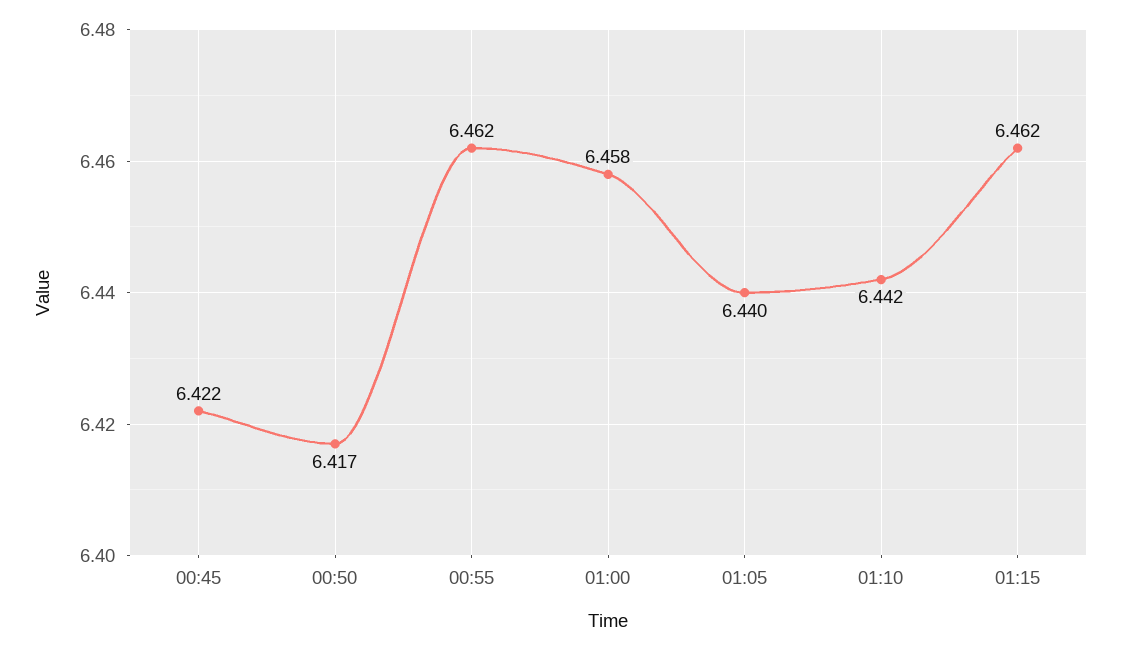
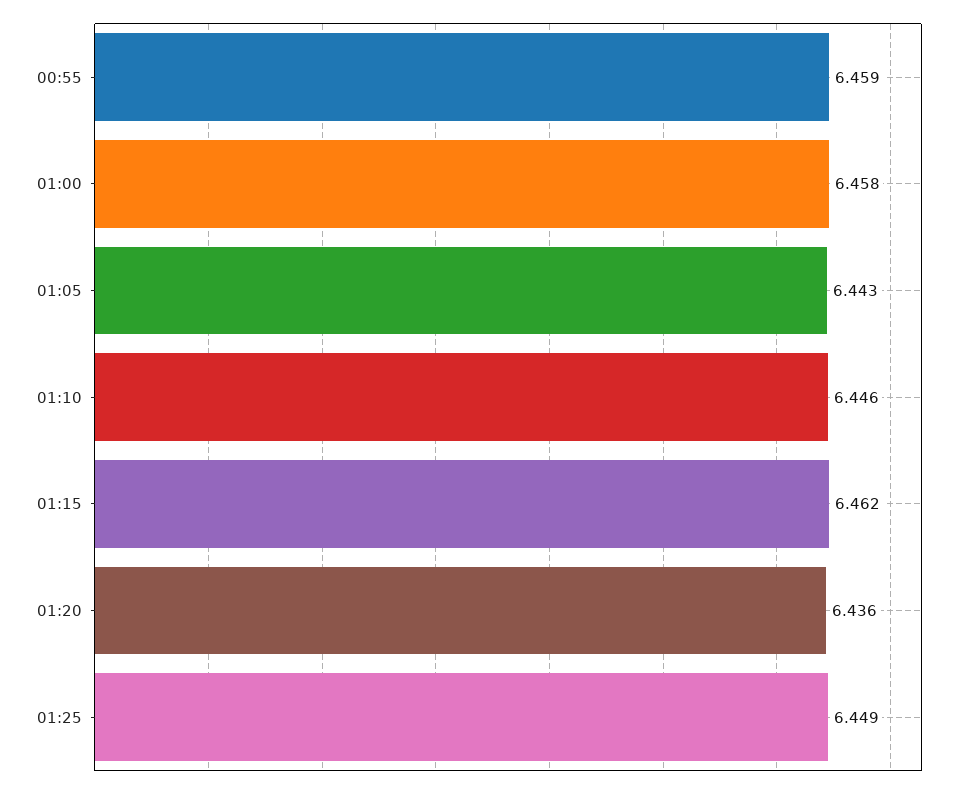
00:45: 6.422 -> none
00:50: 6.417 -> none
00:55: 6.462 -> 6.459
01:05: 6.44 -> 6.443
01:10: 6.442 -> 6.446
01:20: none -> 6.436
01:25: none -> 6.449

